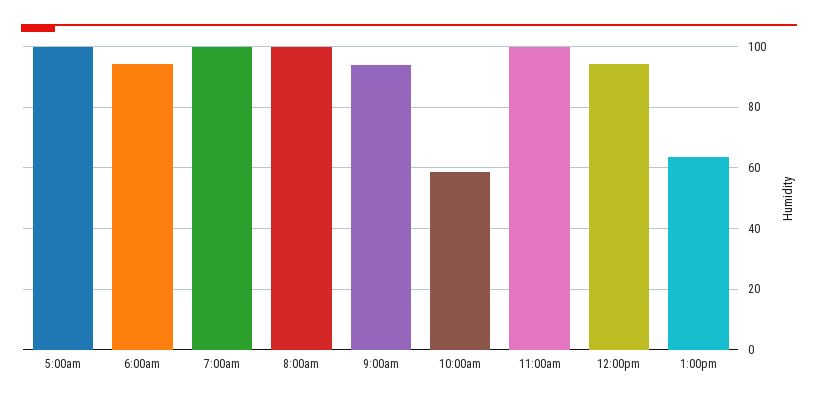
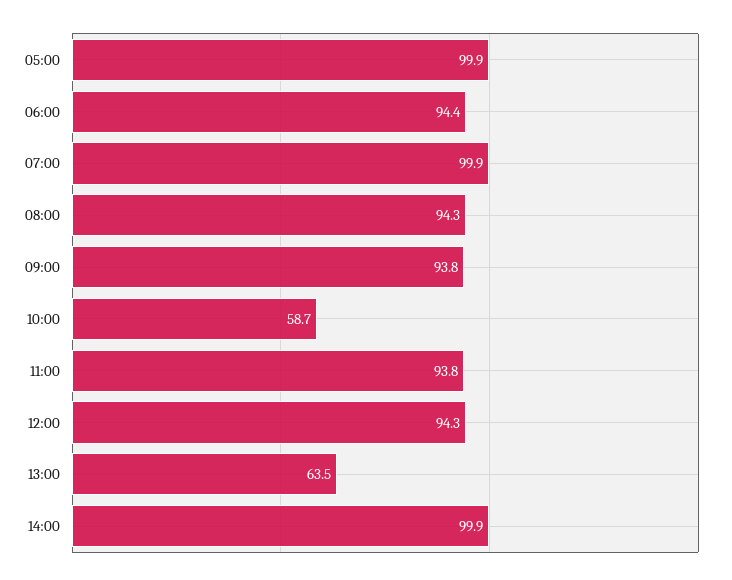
8:00am: 100 -> 94.3
11:00am: 100 -> 93.8
14:00: none -> 99.9

